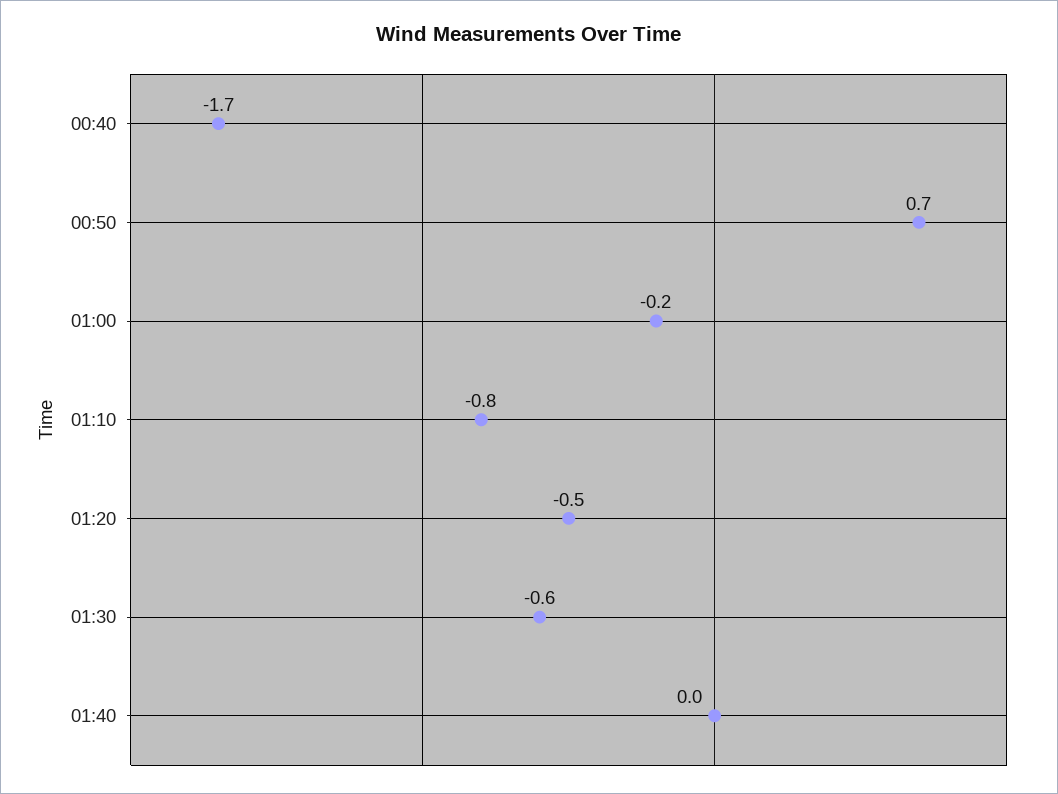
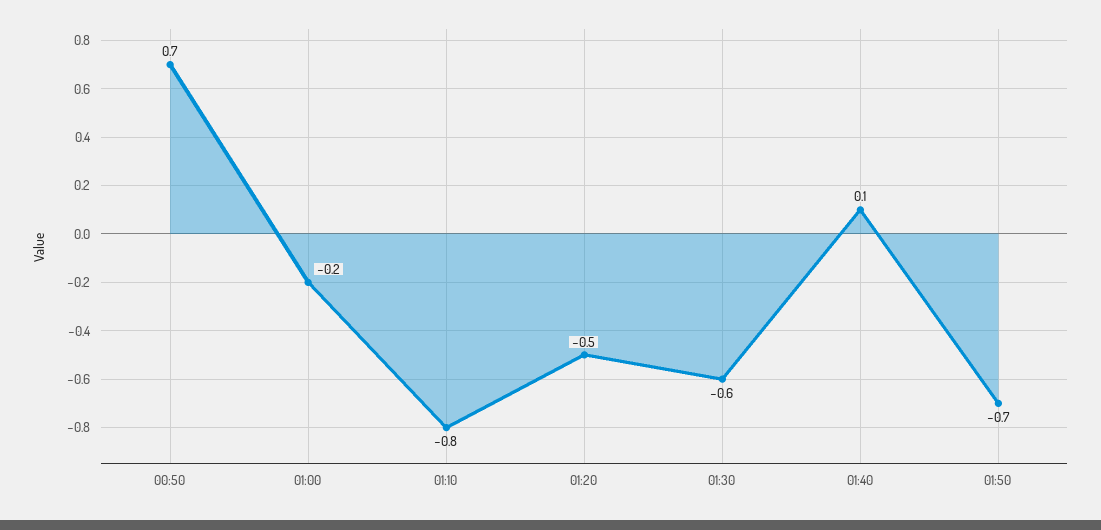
00:40: -1.7 -> none
01:40: 0 -> 0.1
01:50: none -> -0.7

